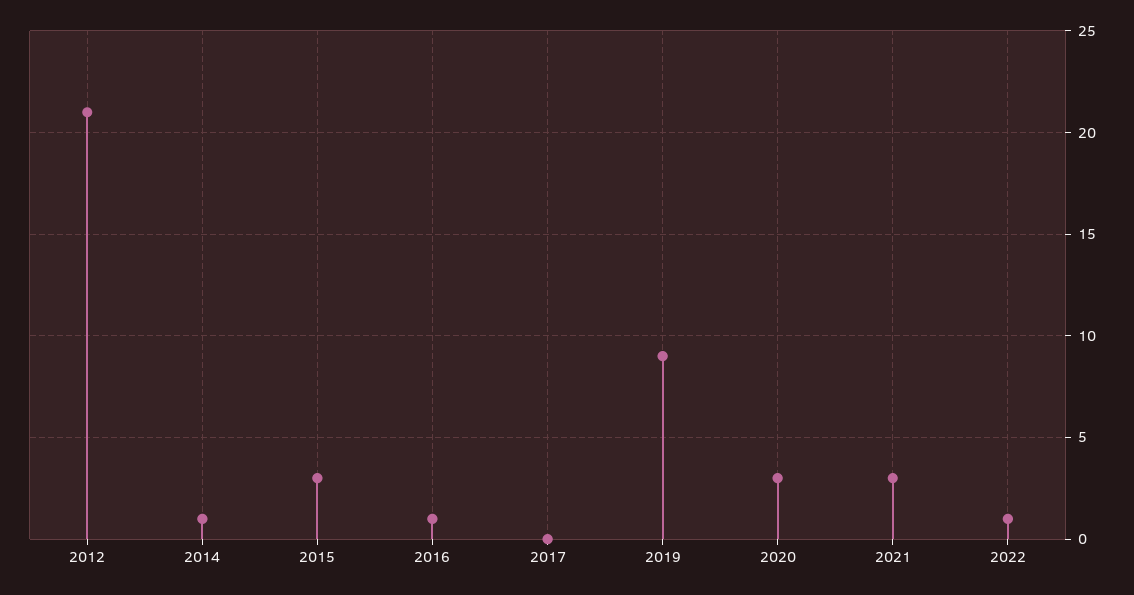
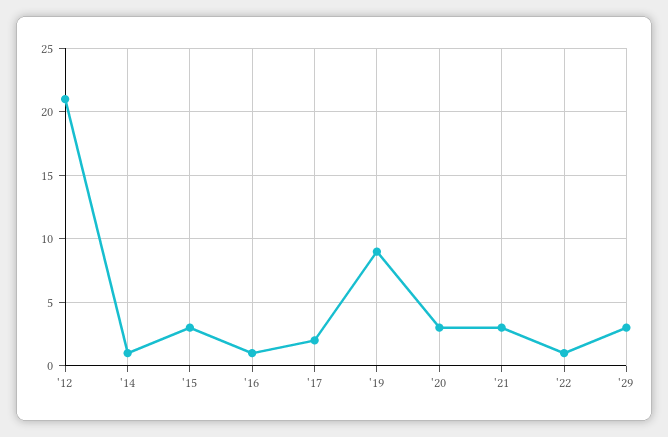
2017: 0 -> 2
'29: none -> 3

